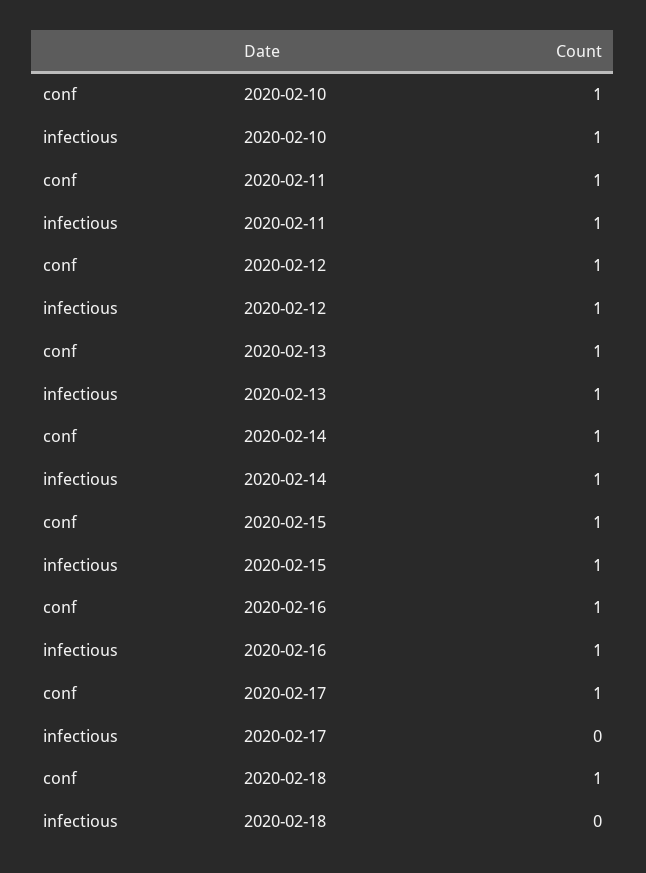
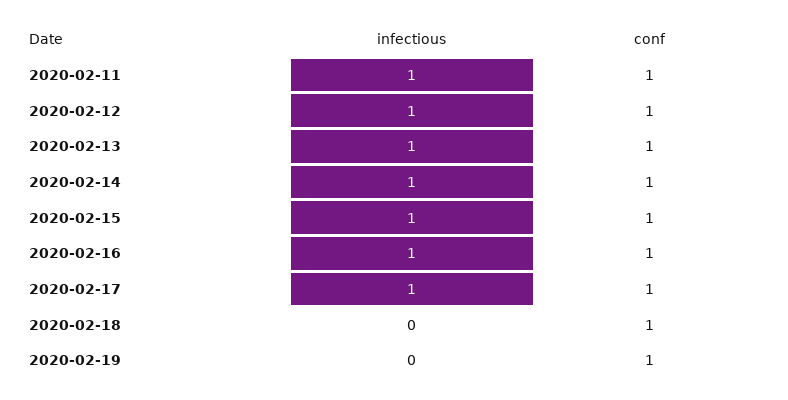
conf, 2020-02-10: 1 -> none
infectious, 2020-02-10: 1 -> none
infectious, 2020-02-17: 0 -> 1
infectious, 2020-02-19: none -> 0
conf, 2020-02-19: none -> 1

